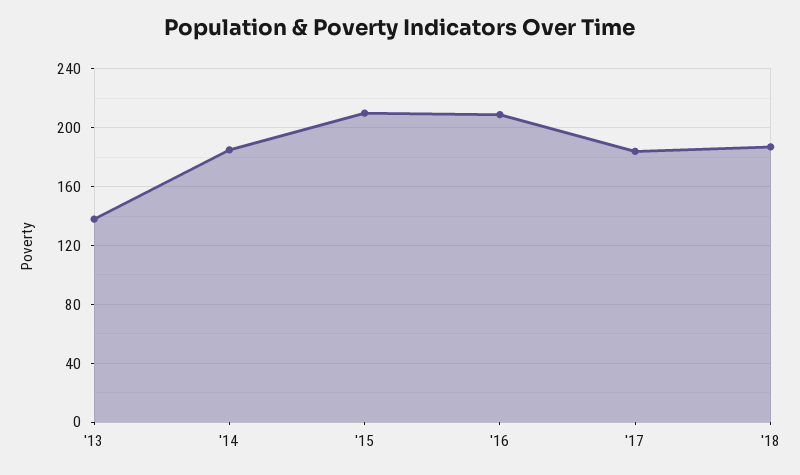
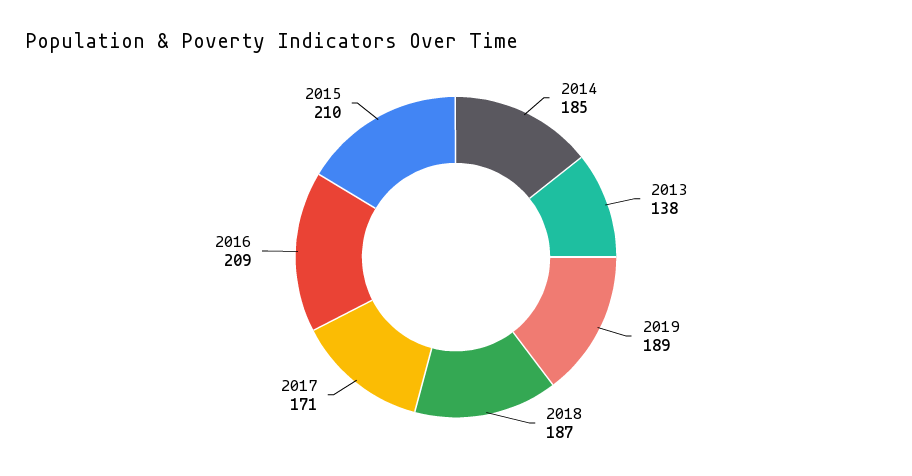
'17: 185 -> 171
2019: none -> 189

